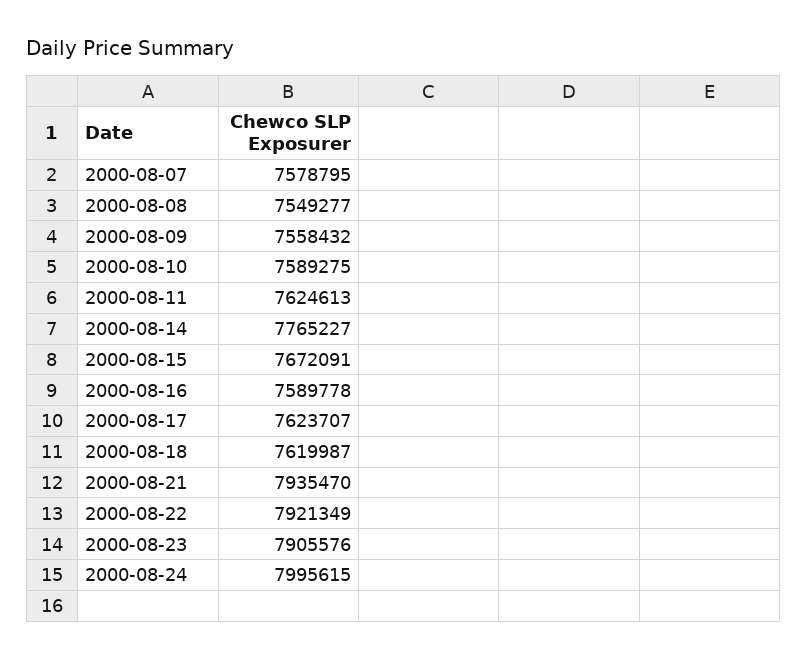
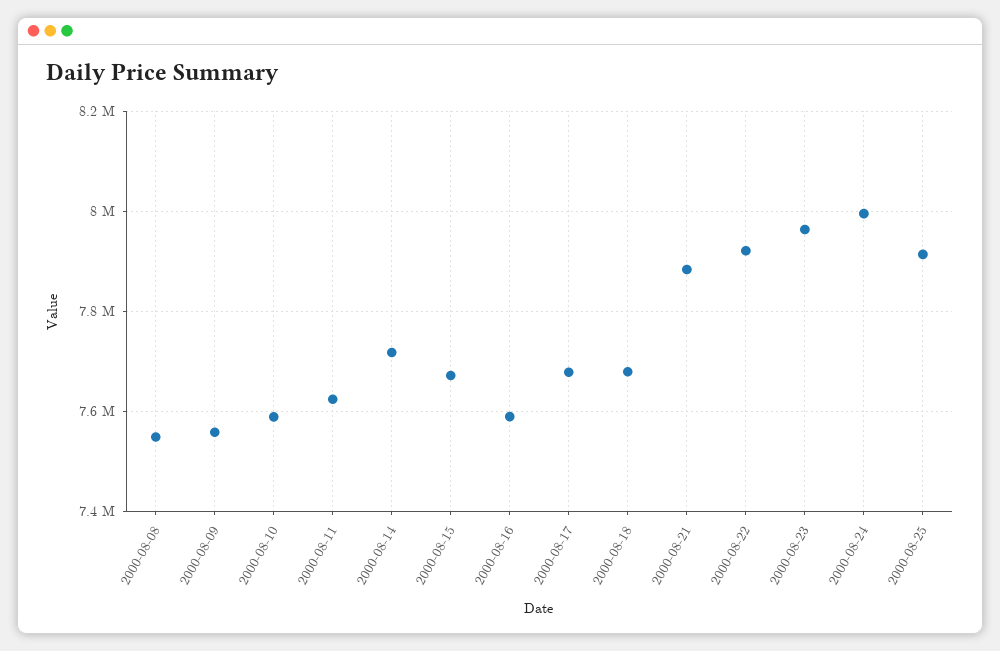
2000-08-07: 7578795 -> none
2000-08-14: 7765227 -> 7720000
2000-08-17: 7623707 -> 7680000
2000-08-18: 7619987 -> 7680000
2000-08-21: 7935470 -> 7880000
2000-08-23: 7905576 -> 7960000
2000-08-25: none -> 7920000

